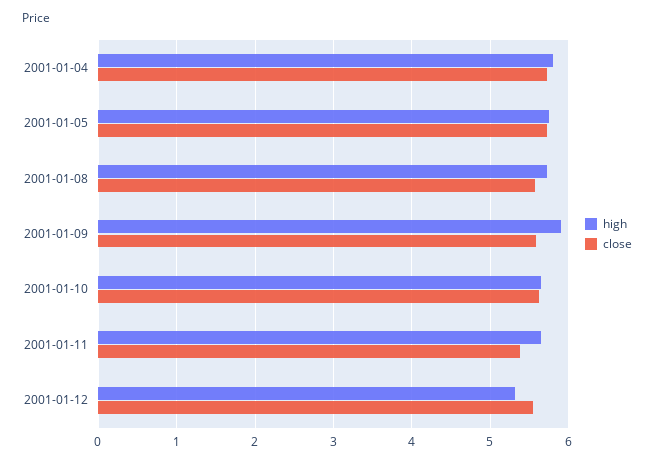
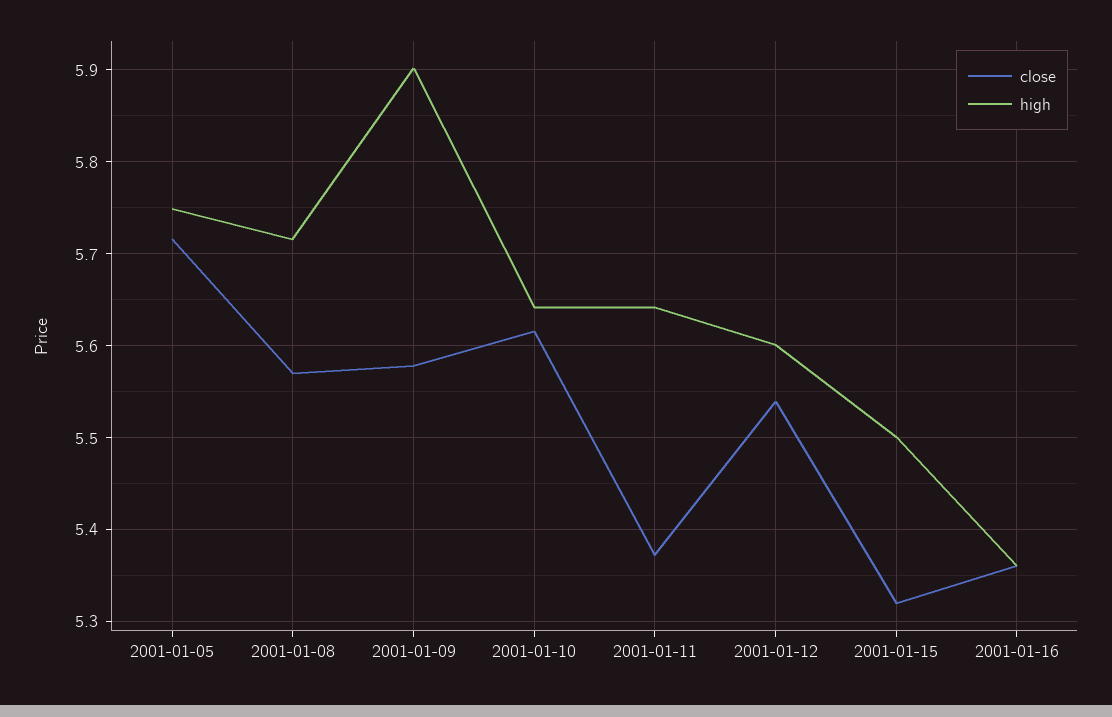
high, 2001-01-04: 5.8 -> none
close, 2001-01-04: 5.7 -> none
high, 2001-01-12: 5.3 -> 5.6
close, 2001-01-15: none -> 5.32
high, 2001-01-15: none -> 5.5
close, 2001-01-16: none -> 5.36
high, 2001-01-16: none -> 5.36

